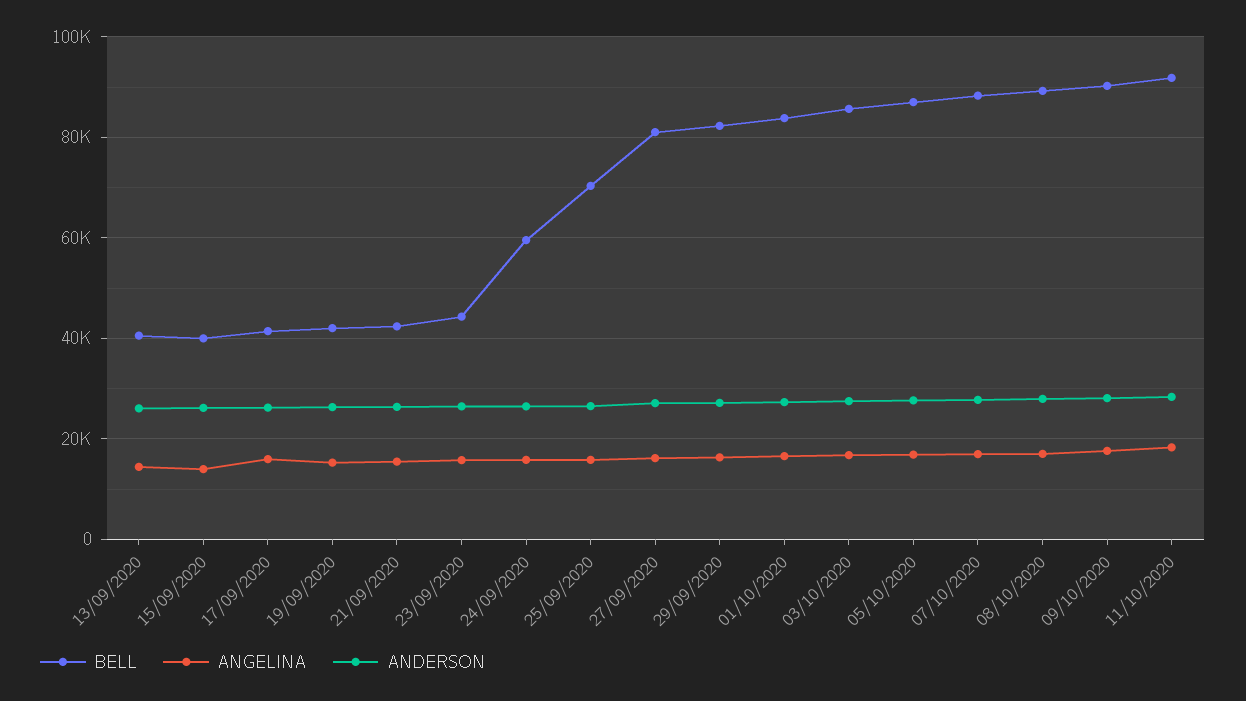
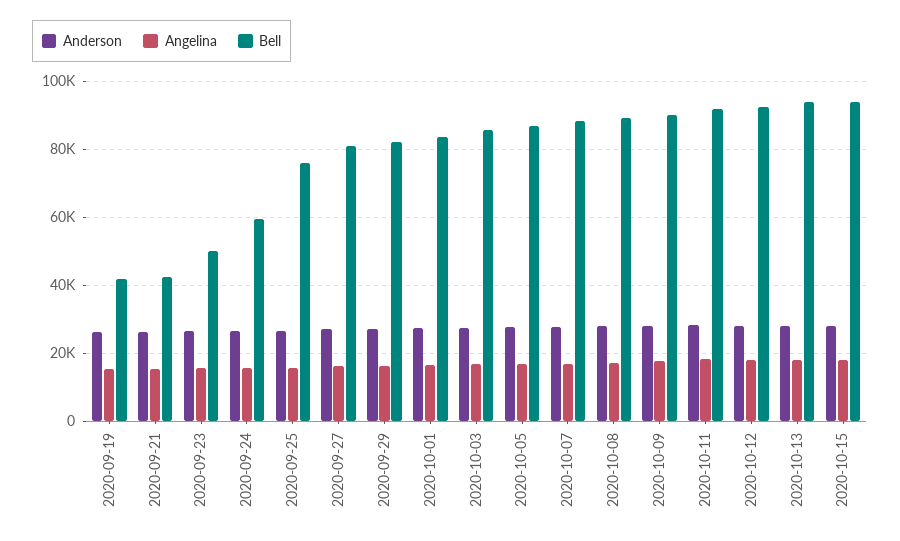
BELL, 13/09/2020: 40000 -> none
ANGELINA, 13/09/2020: 14000 -> none
ANDERSON, 13/09/2020: 26000 -> none
BELL, 15/09/2020: 40000 -> none
ANGELINA, 15/09/2020: 14000 -> none
ANDERSON, 15/09/2020: 26000 -> none
BELL, 17/09/2020: 42000 -> none
ANGELINA, 17/09/2020: 16000 -> none
ANDERSON, 17/09/2020: 26000 -> none
BELL, 23/09/2020: 44000 -> 50000
BELL, 25/09/2020: 70000 -> 76000
ANDERSON, 2020-10-12: none -> 28000
ANGELINA, 2020-10-12: none -> 18000
BELL, 2020-10-12: none -> 92000
ANDERSON, 2020-10-13: none -> 28000
ANGELINA, 2020-10-13: none -> 18000
BELL, 2020-10-13: none -> 94000
ANDERSON, 2020-10-15: none -> 28000
ANGELINA, 2020-10-15: none -> 18000
BELL, 2020-10-15: none -> 94000

